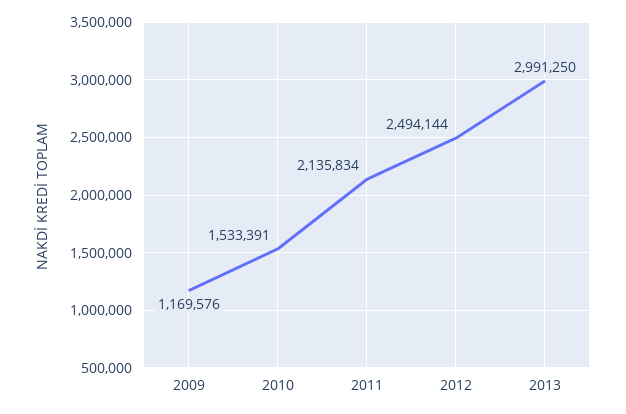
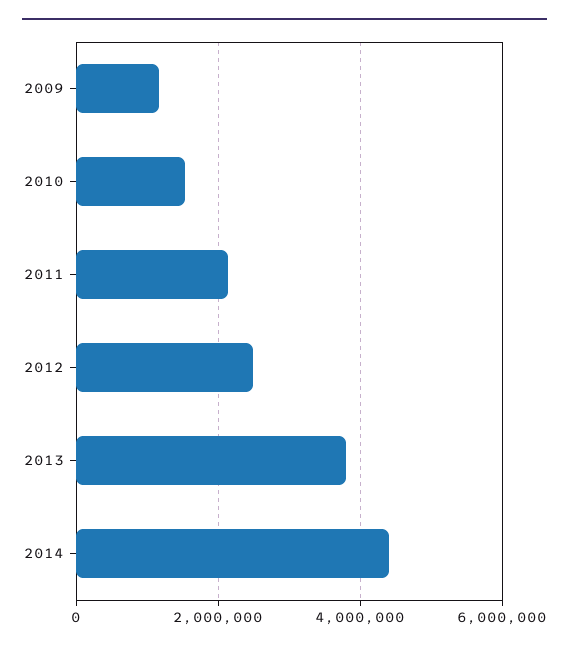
2013: 2991250 -> 3800000
2014: none -> 4400000

